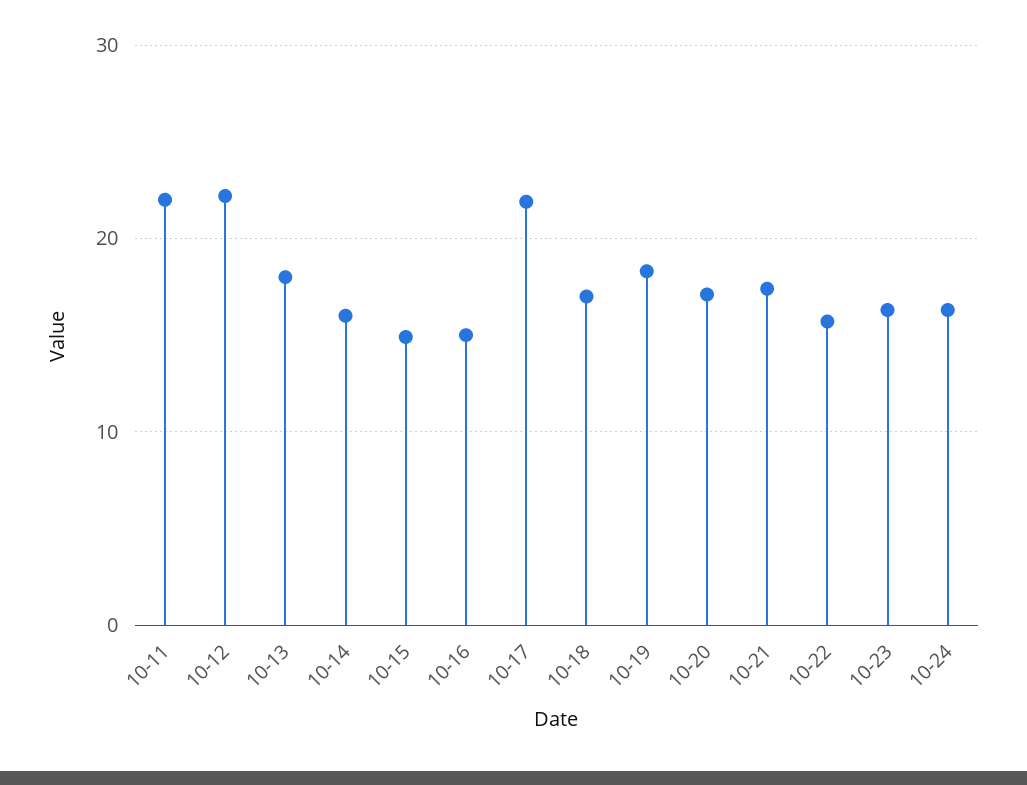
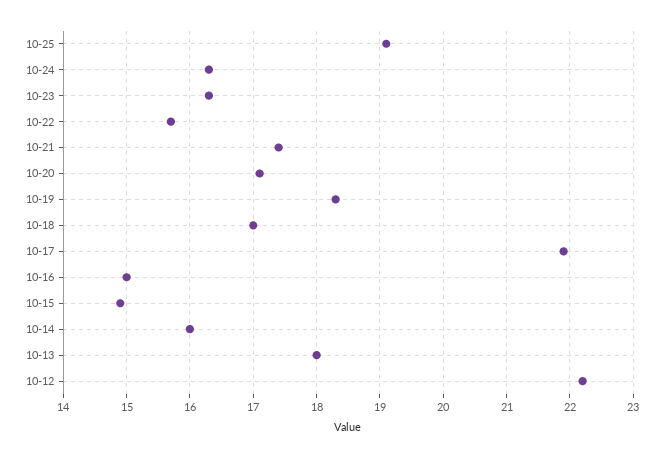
10-11: 22 -> none
10-25: none -> 19.1

